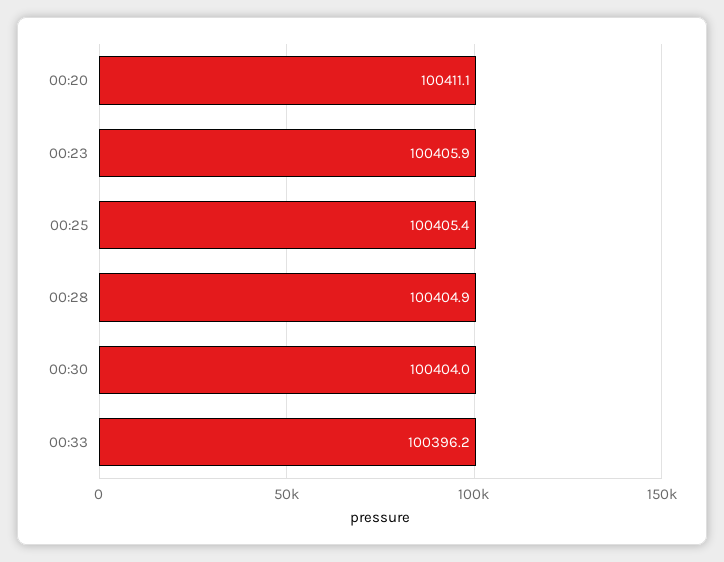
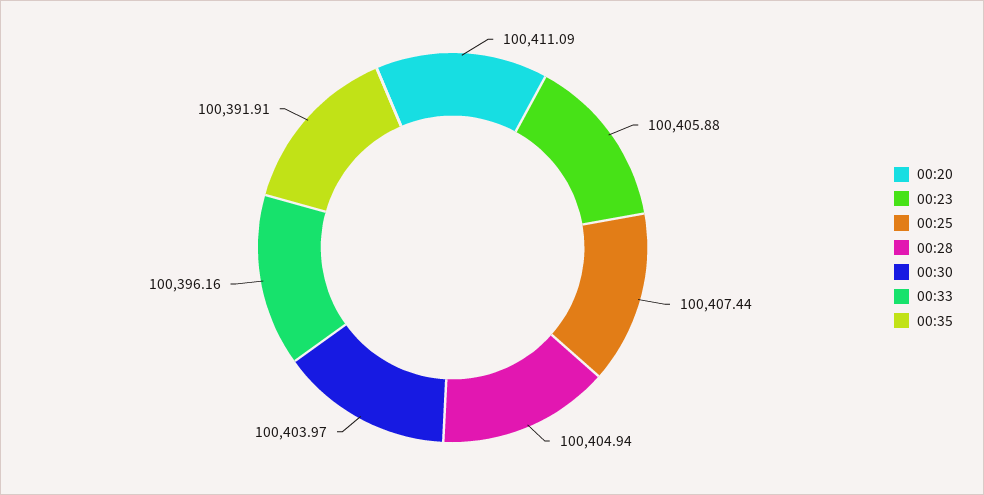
00:25: 100405.4 -> 100407.44
00:35: none -> 100391.91

